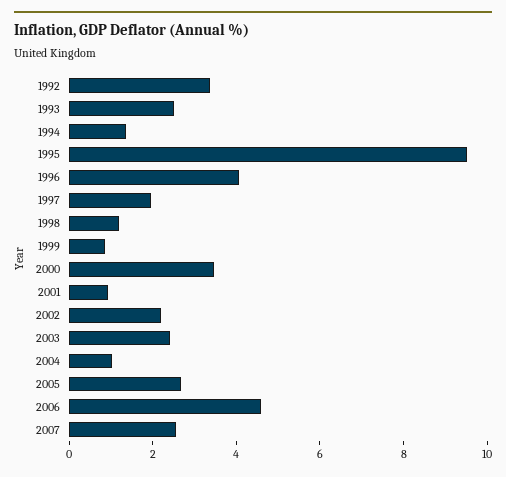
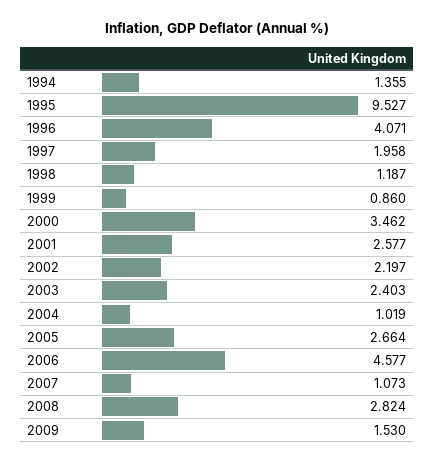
1992: 3.5 -> none
1993: 2.5 -> none
2001: 1 -> 2.577
2007: 2.5 -> 1.073
2008: none -> 2.824
2009: none -> 1.53

